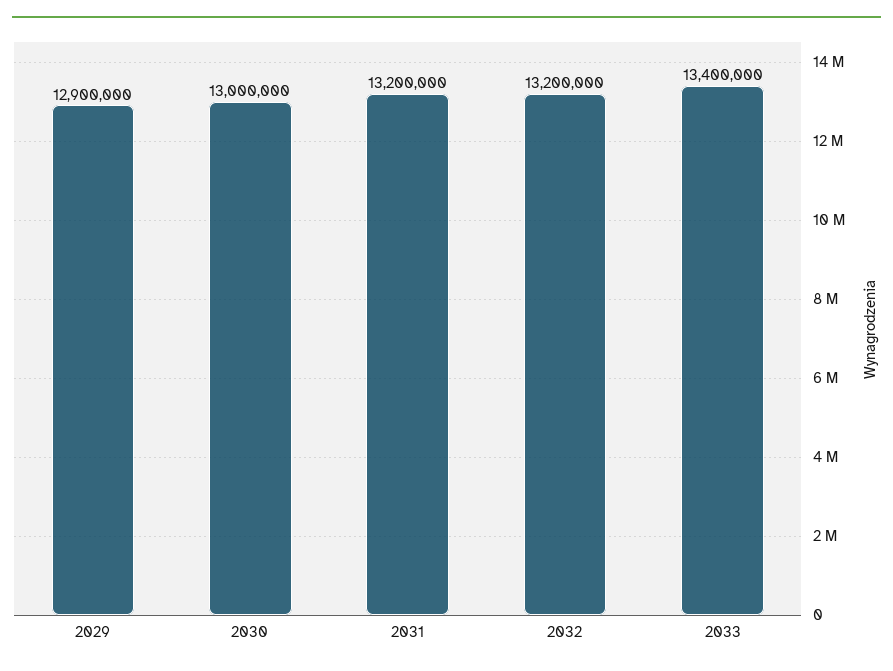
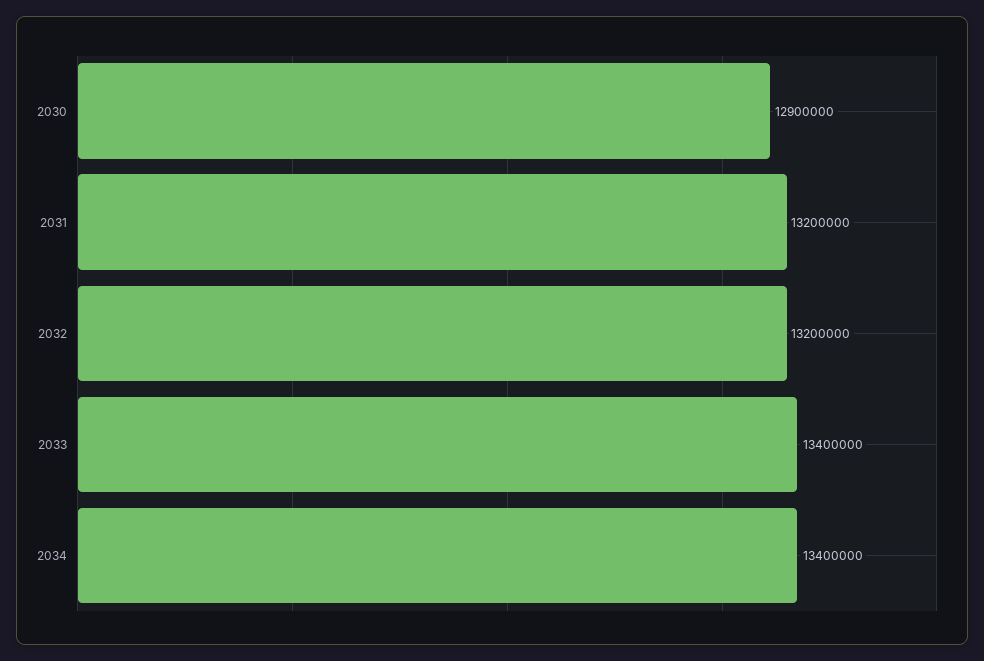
2029: 12900000 -> none
2030: 13000000 -> 12900000
2034: none -> 13400000

